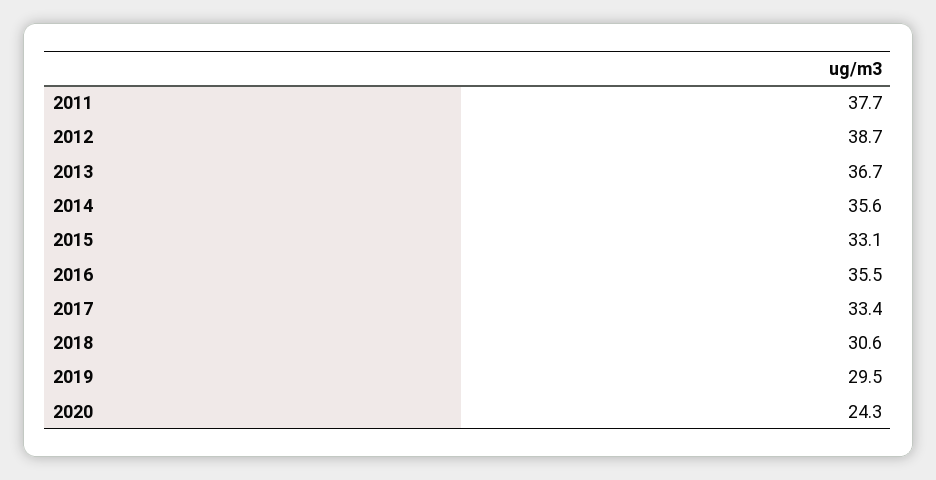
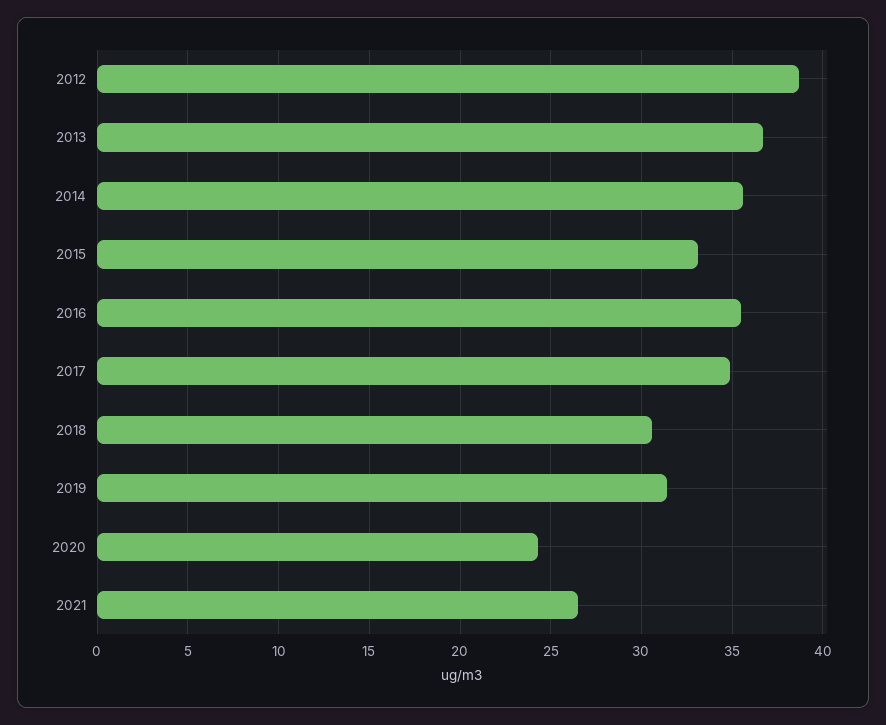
2011: 37.7 -> none
2017: 33.4 -> 35
2019: 29.5 -> 31.5
2021: none -> 26.5

